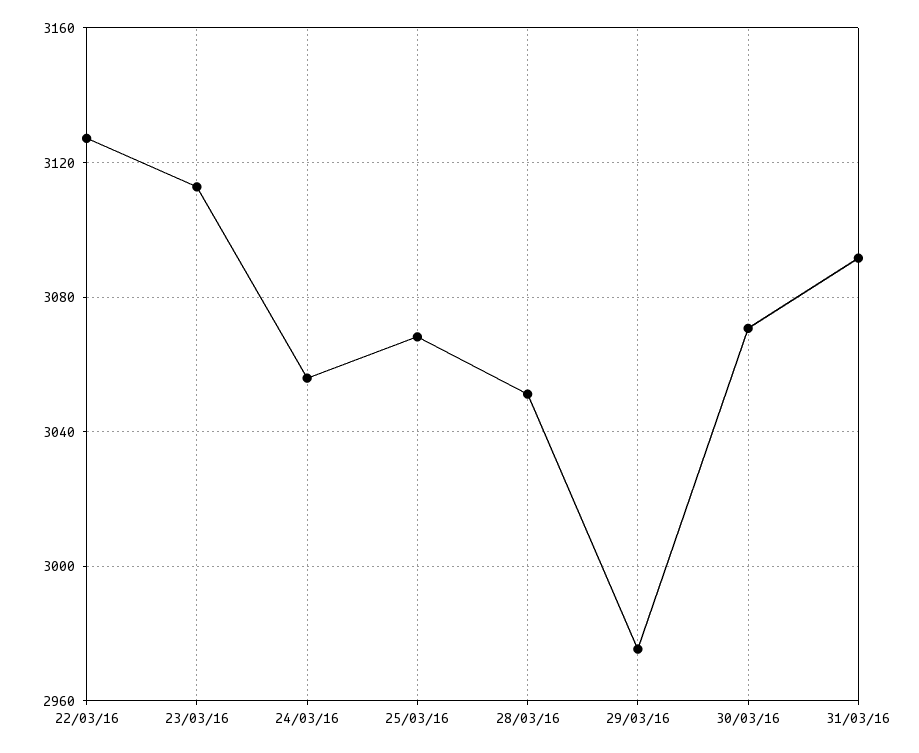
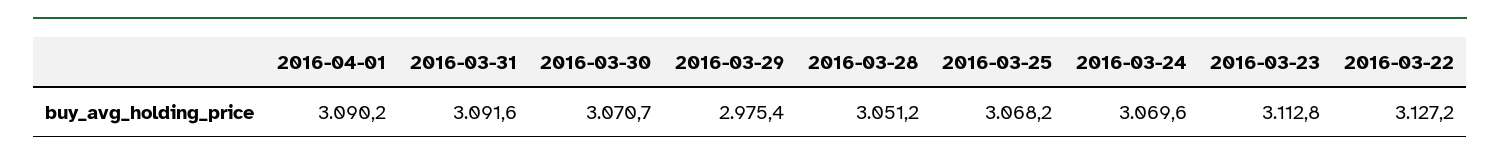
24/03/16: 3055 -> 3069.6
2016-04-01: none -> 3090.2

